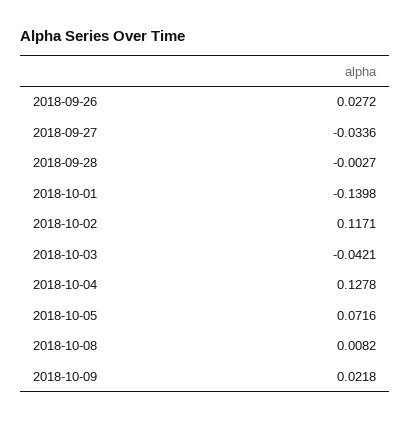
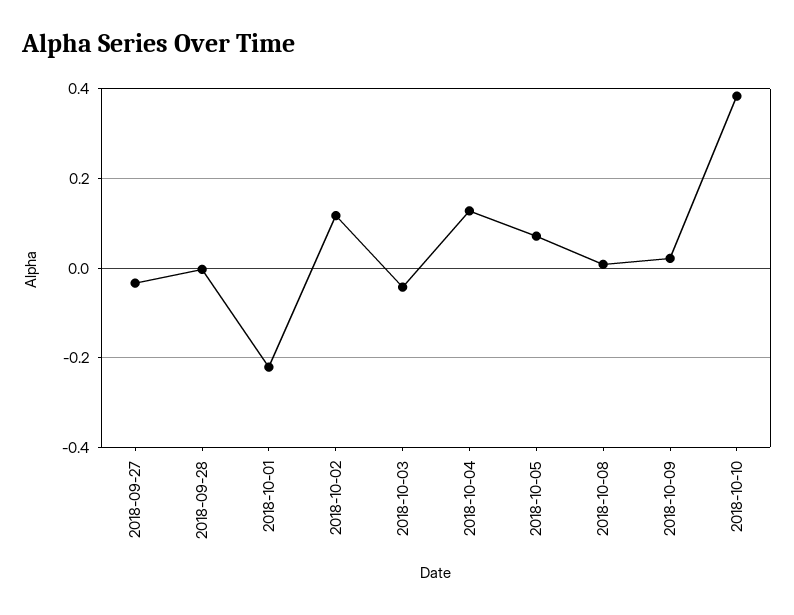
2018-09-26: 0.0272 -> none
2018-10-01: -0.1398 -> -0.22
2018-10-10: none -> 0.38

